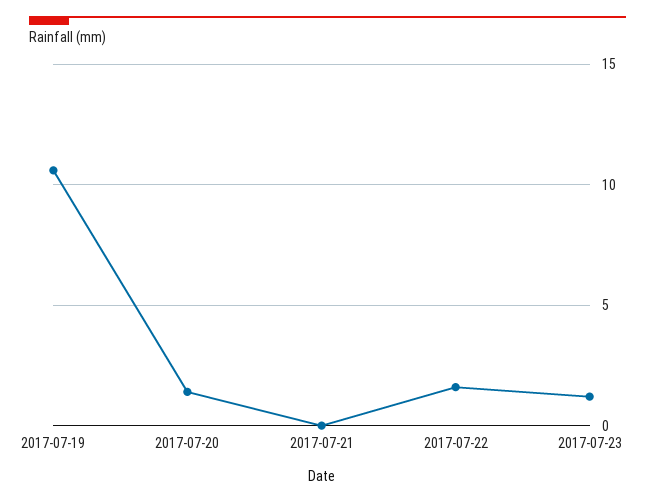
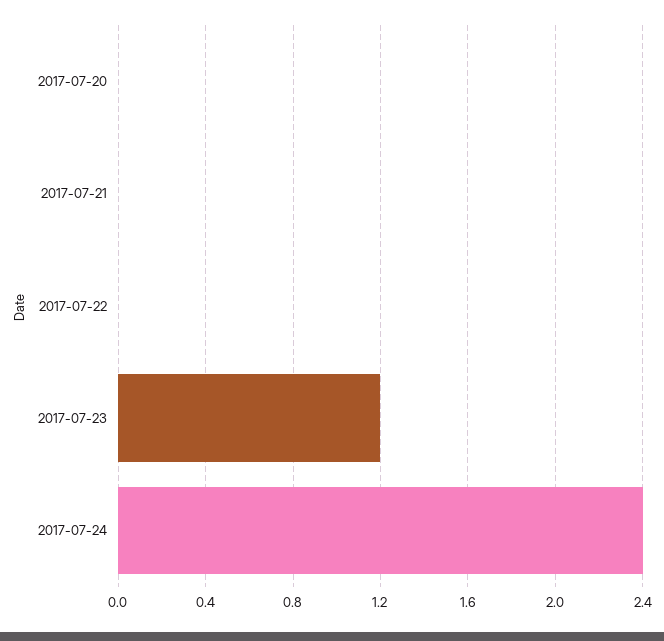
2017-07-19: 10.5 -> none
2017-07-20: 1.5 -> 0
2017-07-22: 1.5 -> 0
2017-07-24: none -> 2.4

